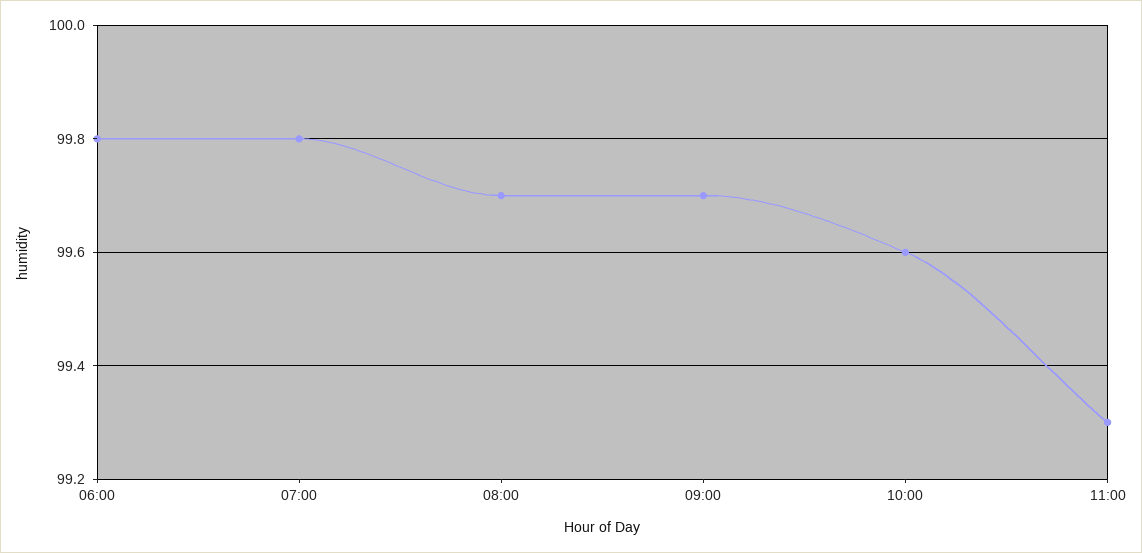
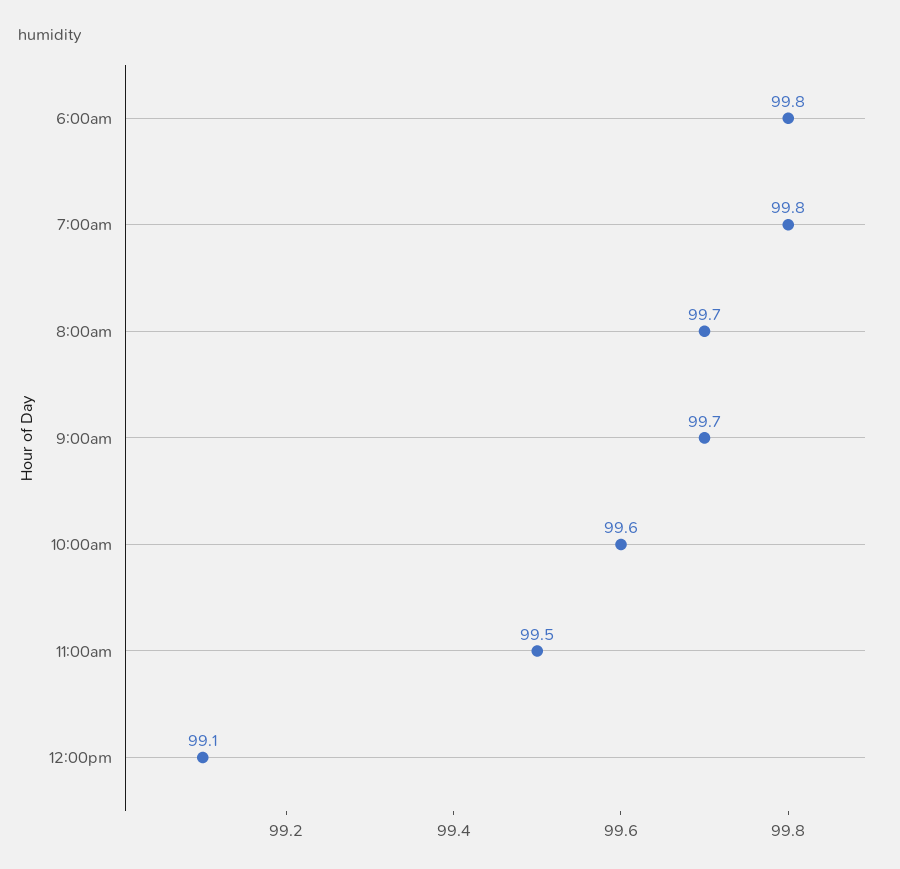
11:00: 99.3 -> 99.5
12:00pm: none -> 99.1

